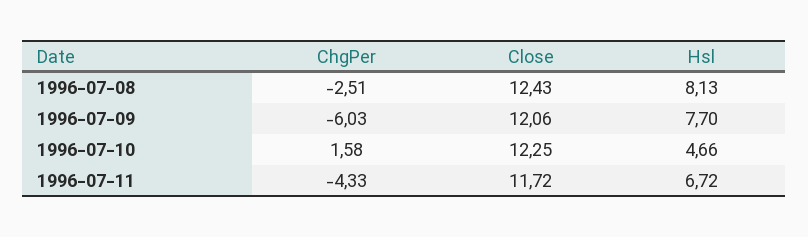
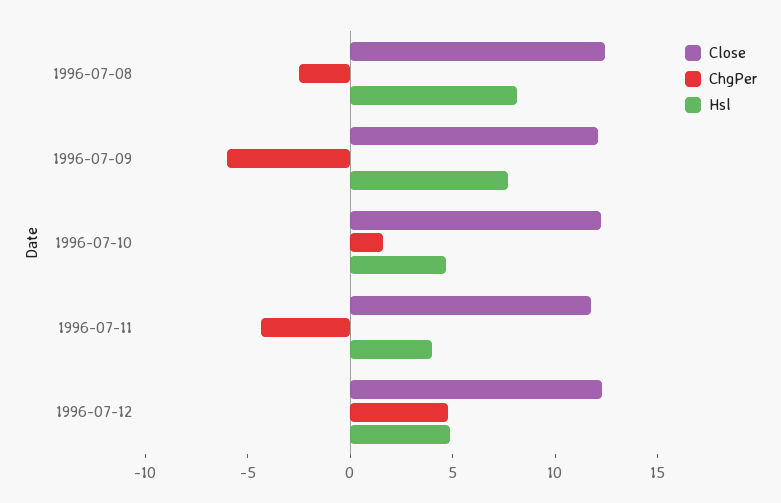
Hsl, 1996-07-11: 6.72 -> 4
Close, 1996-07-12: none -> 12
ChgPer, 1996-07-12: none -> 5
Hsl, 1996-07-12: none -> 5

